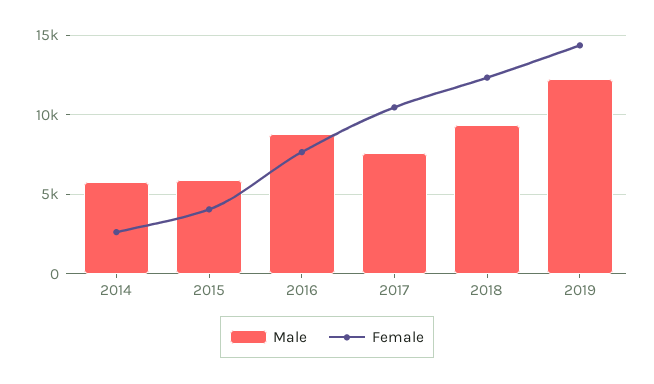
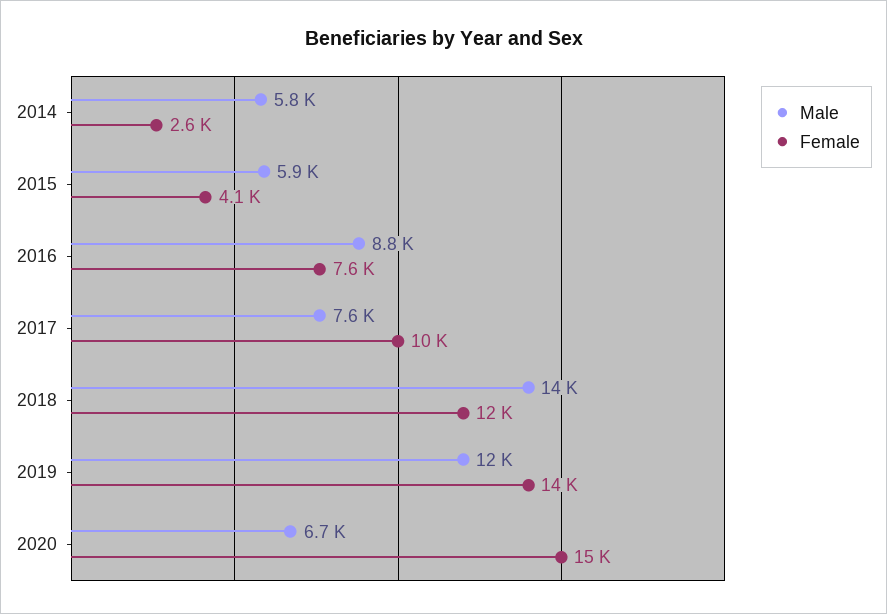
Male, 2018: 9500 -> 14000
Male, 2020: none -> 6700
Female, 2020: none -> 15000

